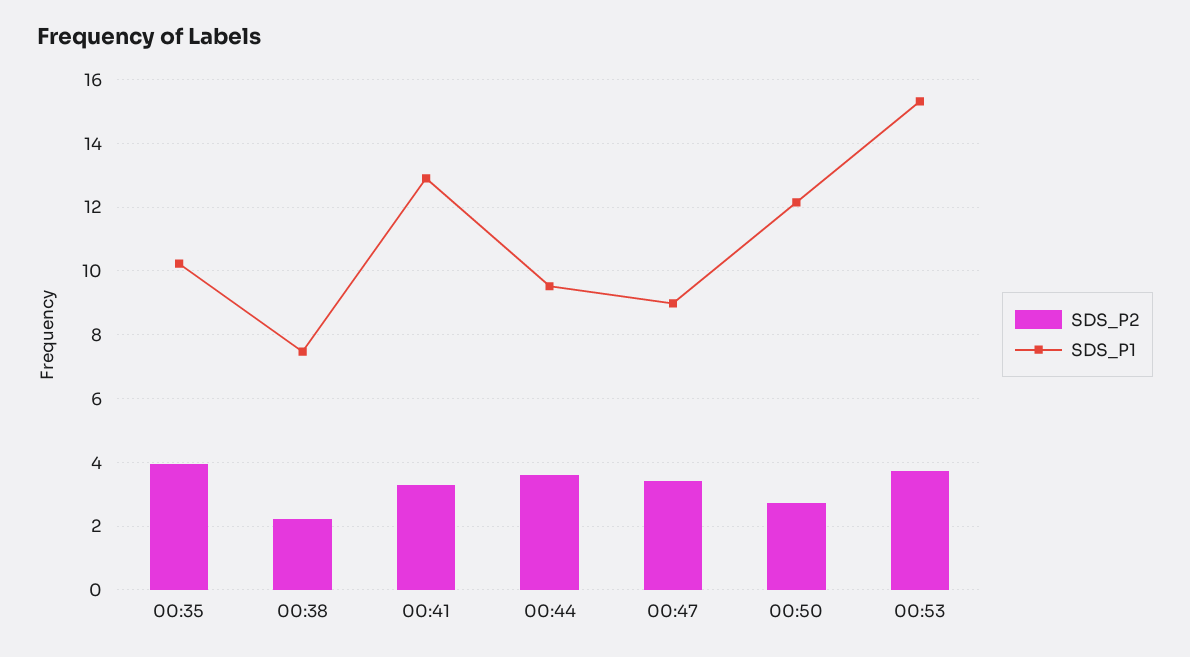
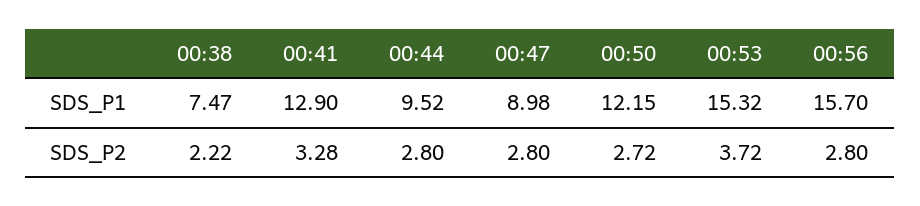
SDS_P2, 00:35: 4 -> none
SDS_P1, 00:35: 10.2 -> none
SDS_P2, 00:44: 3.6 -> 2.8
SDS_P2, 00:47: 3.4 -> 2.8
SDS_P1, 00:56: none -> 15.7
SDS_P2, 00:56: none -> 2.8

